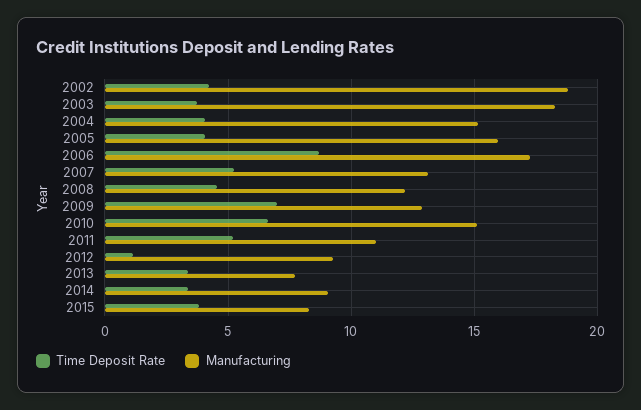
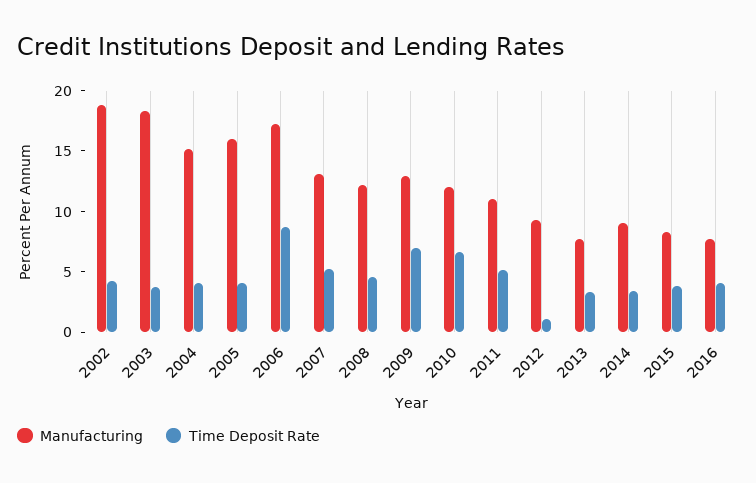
Manufacturing, 2010: 15 -> 12
Manufacturing, 2016: none -> 8
Time Deposit Rate, 2016: none -> 4

